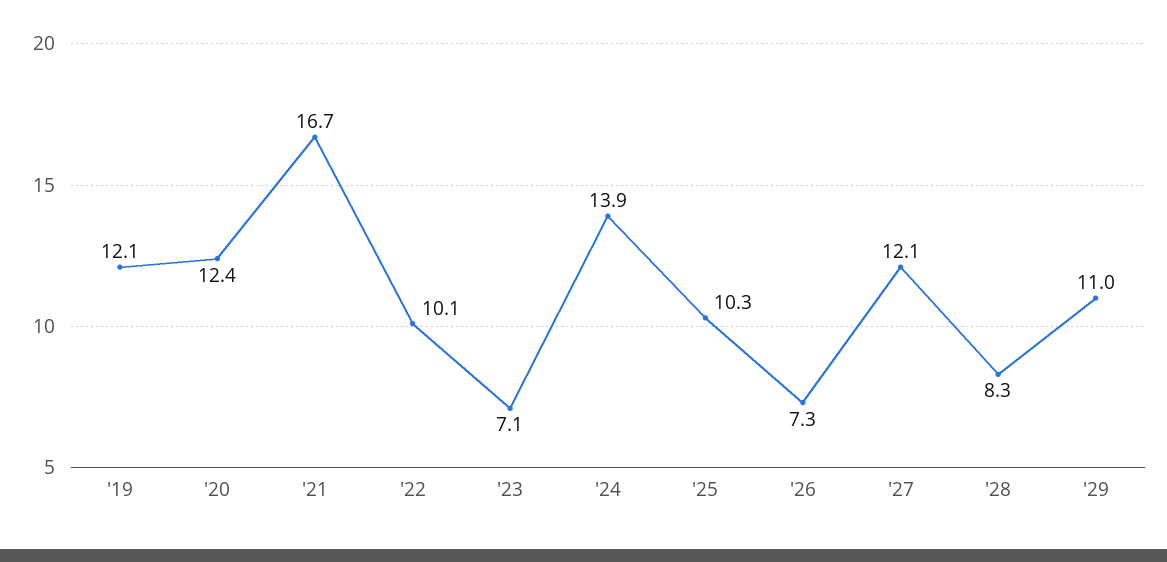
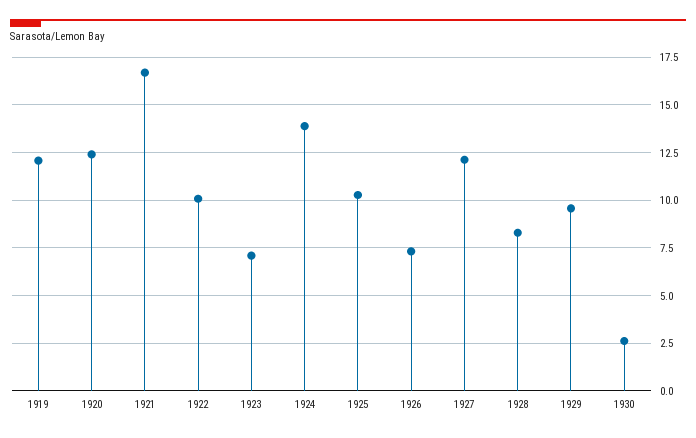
'29: 11 -> 9.5
1930: none -> 2.5

